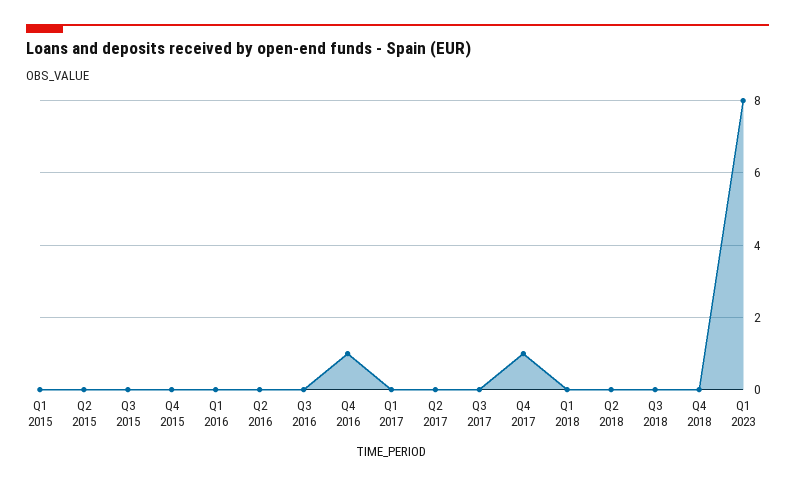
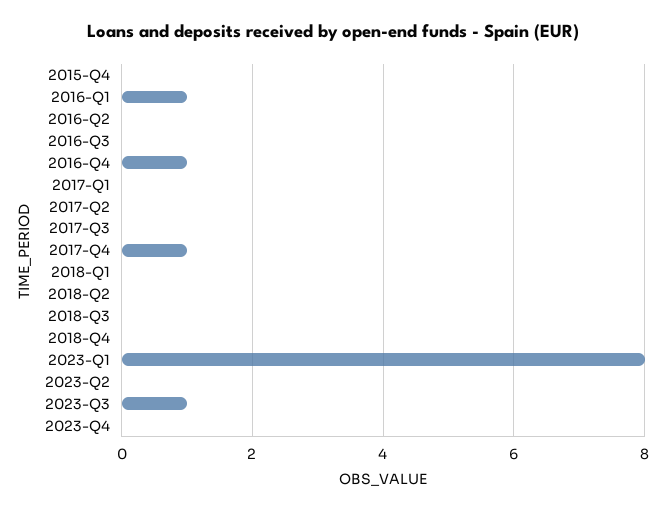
Q1 2015: 0 -> none
Q2 2015: 0 -> none
Q3 2015: 0 -> none
Q1 2016: 0 -> 1
2023-Q2: none -> 0
2023-Q3: none -> 1
2023-Q4: none -> 0

